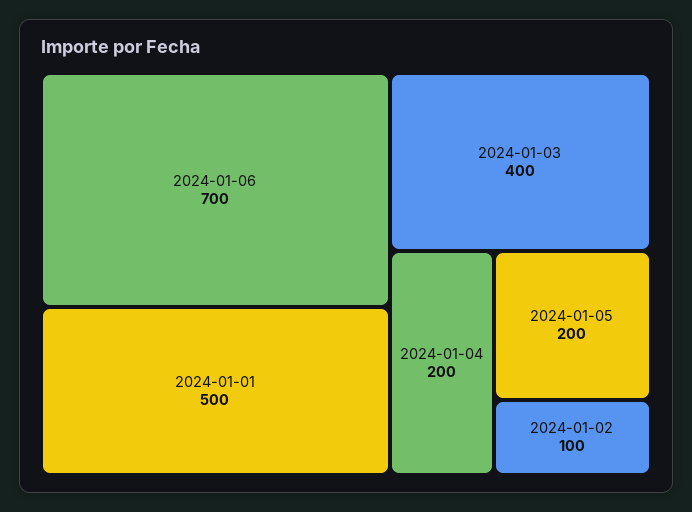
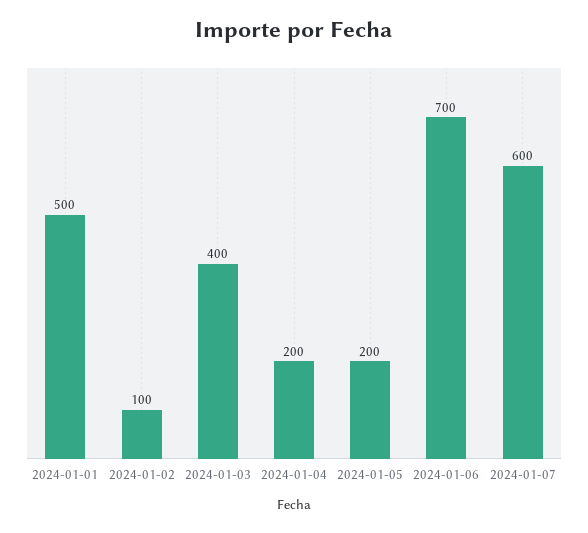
2024-01-07: none -> 600

